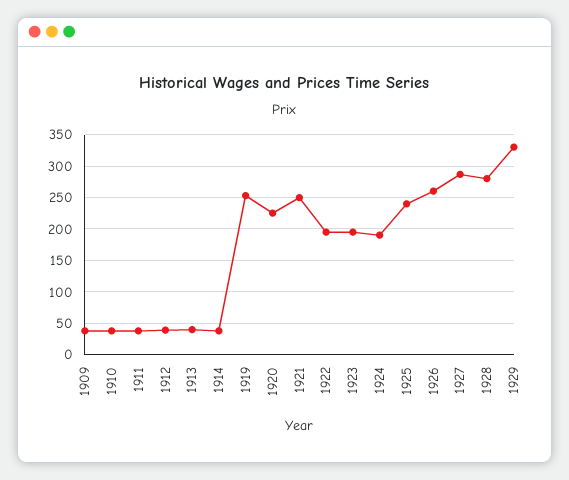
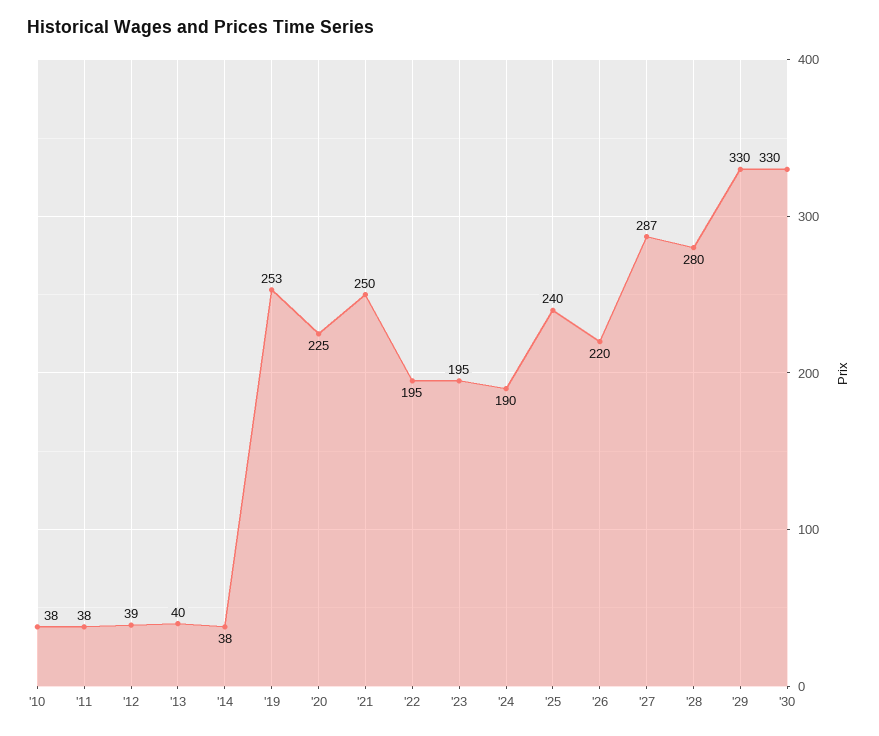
1909: 40 -> none
1926: 260 -> 220
'30: none -> 330

